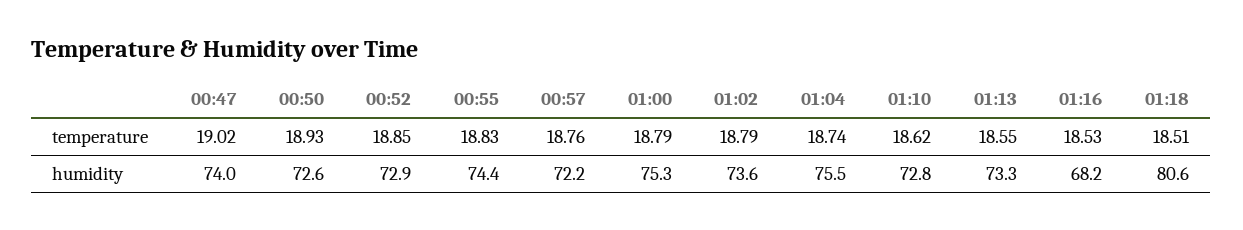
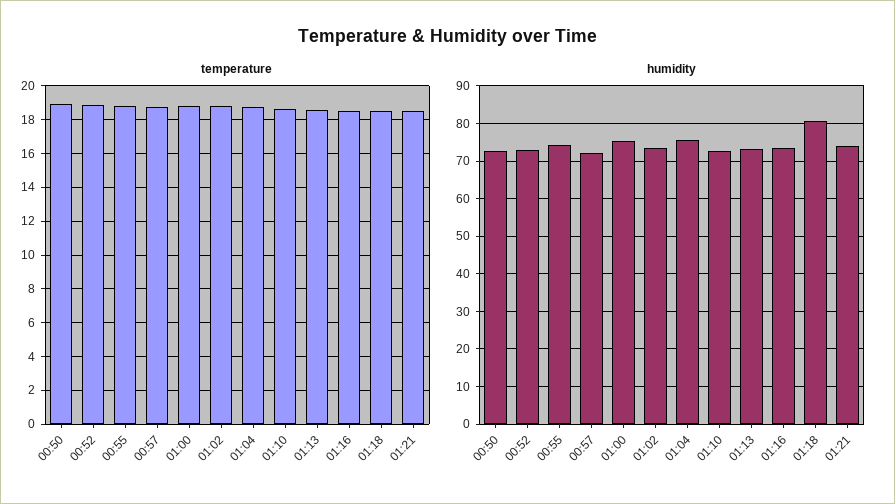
temperature, 00:47: 19.02 -> none
humidity, 00:47: 74 -> none
humidity, 01:16: 68.2 -> 74
temperature, 01:21: none -> 18.5
humidity, 01:21: none -> 74

